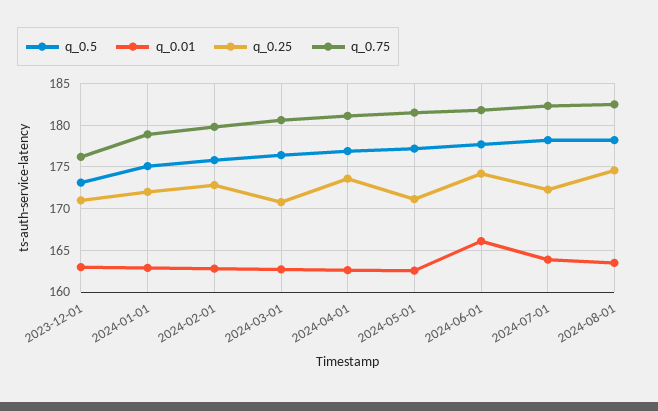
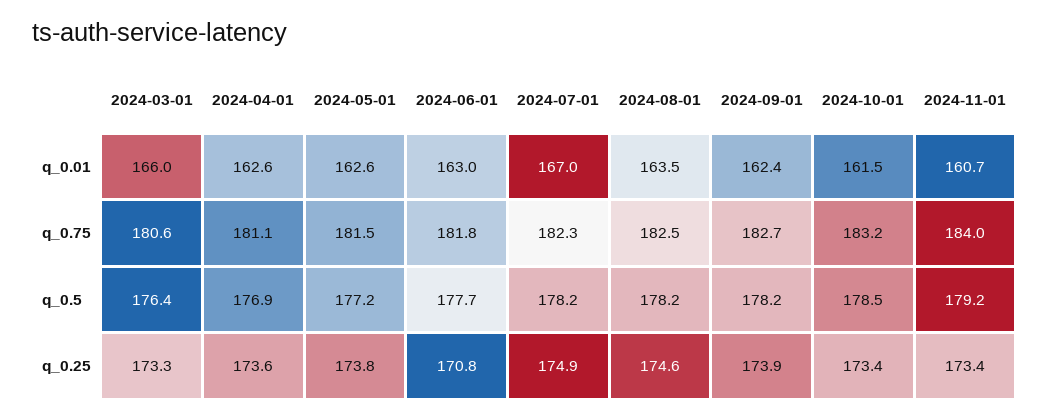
q_0.5, 2023-12-01: 173 -> none
q_0.01, 2023-12-01: 163 -> none
q_0.25, 2023-12-01: 171 -> none
q_0.75, 2023-12-01: 176 -> none
q_0.5, 2024-01-01: 175 -> none
q_0.01, 2024-01-01: 163 -> none
q_0.25, 2024-01-01: 172 -> none
q_0.75, 2024-01-01: 179 -> none
q_0.5, 2024-02-01: 176 -> none
q_0.01, 2024-02-01: 163 -> none
q_0.25, 2024-02-01: 173 -> none
q_0.75, 2024-02-01: 180 -> none
q_0.01, 2024-03-01: 163 -> 166
q_0.25, 2024-03-01: 171 -> 173.3
q_0.25, 2024-05-01: 171 -> 173.8
q_0.01, 2024-06-01: 166 -> 163
q_0.25, 2024-06-01: 174 -> 170.8
q_0.01, 2024-07-01: 164 -> 167
q_0.25, 2024-07-01: 172 -> 174.9
q_0.01, 2024-09-01: none -> 162.4
q_0.01, 2024-10-01: none -> 161.5
q_0.01, 2024-11-01: none -> 160.7
q_0.75, 2024-09-01: none -> 182.7
q_0.75, 2024-10-01: none -> 183.2
q_0.75, 2024-11-01: none -> 184
q_0.5, 2024-09-01: none -> 178.2
q_0.5, 2024-10-01: none -> 178.5
q_0.5, 2024-11-01: none -> 179.2
q_0.25, 2024-09-01: none -> 173.9
q_0.25, 2024-10-01: none -> 173.4
q_0.25, 2024-11-01: none -> 173.4

